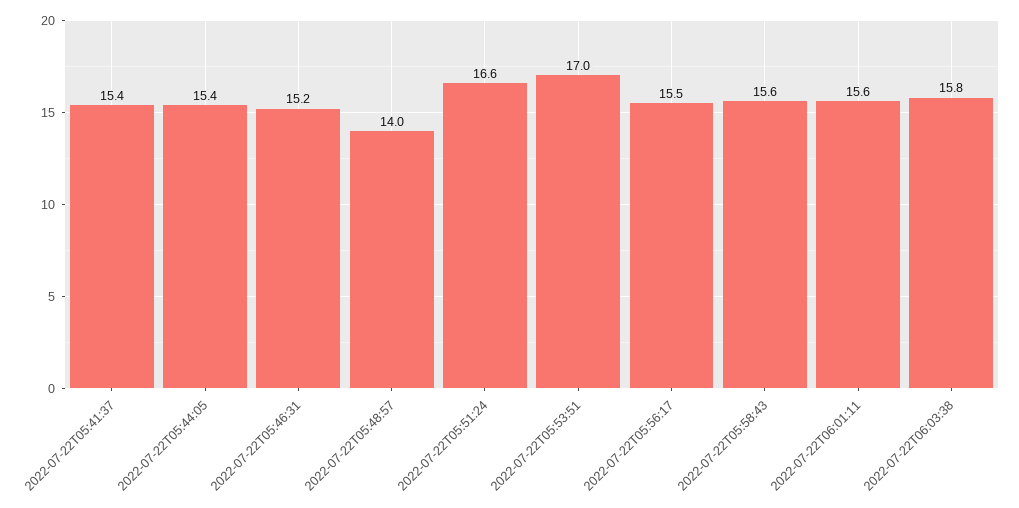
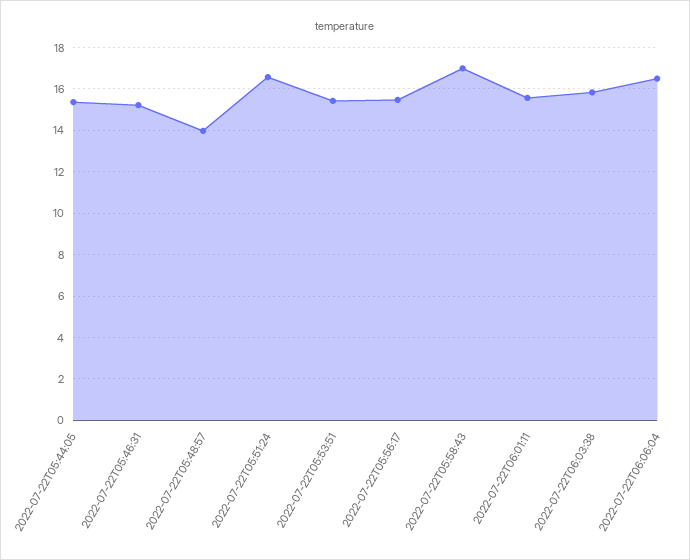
2022-07-22T05:41:37: 15.4 -> none
2022-07-22T05:53:51: 17 -> 15.5
2022-07-22T05:58:43: 15.6 -> 17
2022-07-22T06:06:04: none -> 16.5

